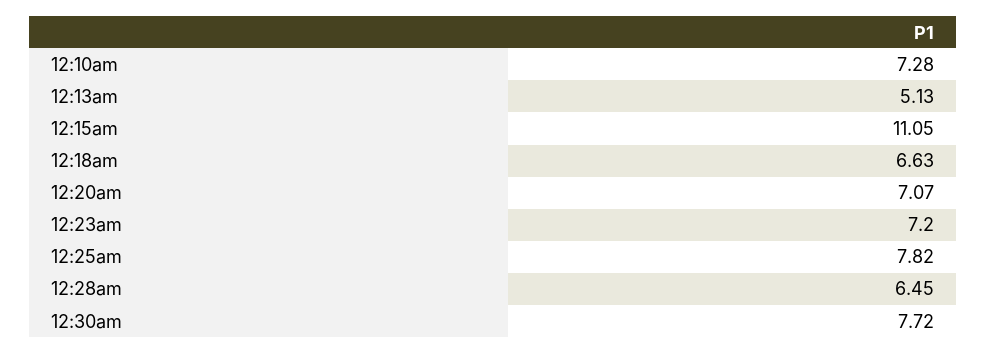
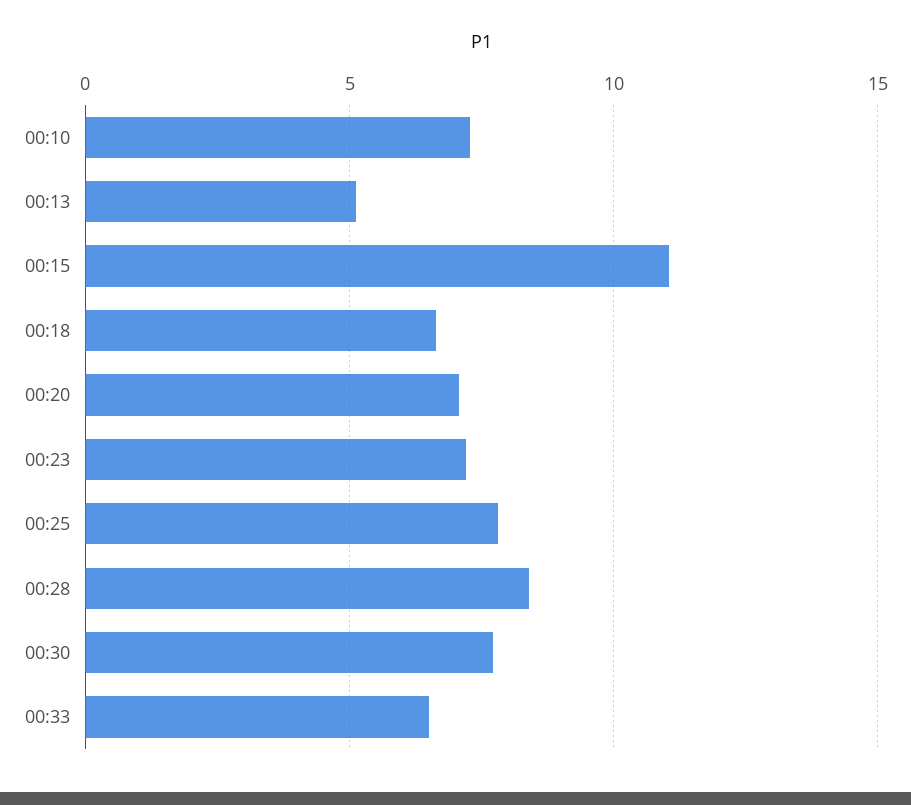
12:28am: 6.45 -> 8.5
00:33: none -> 6.5

